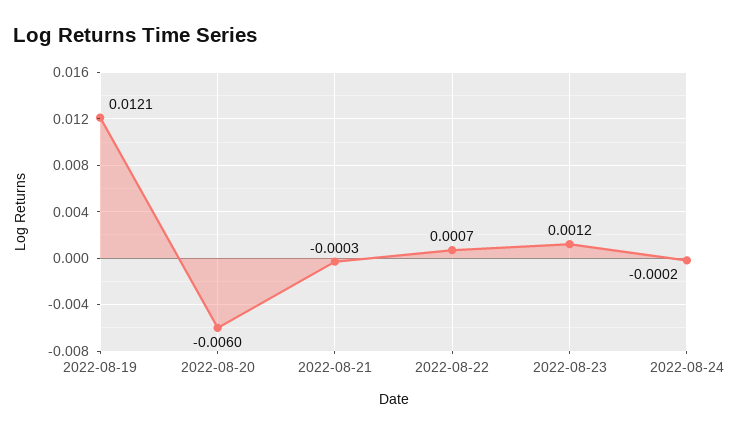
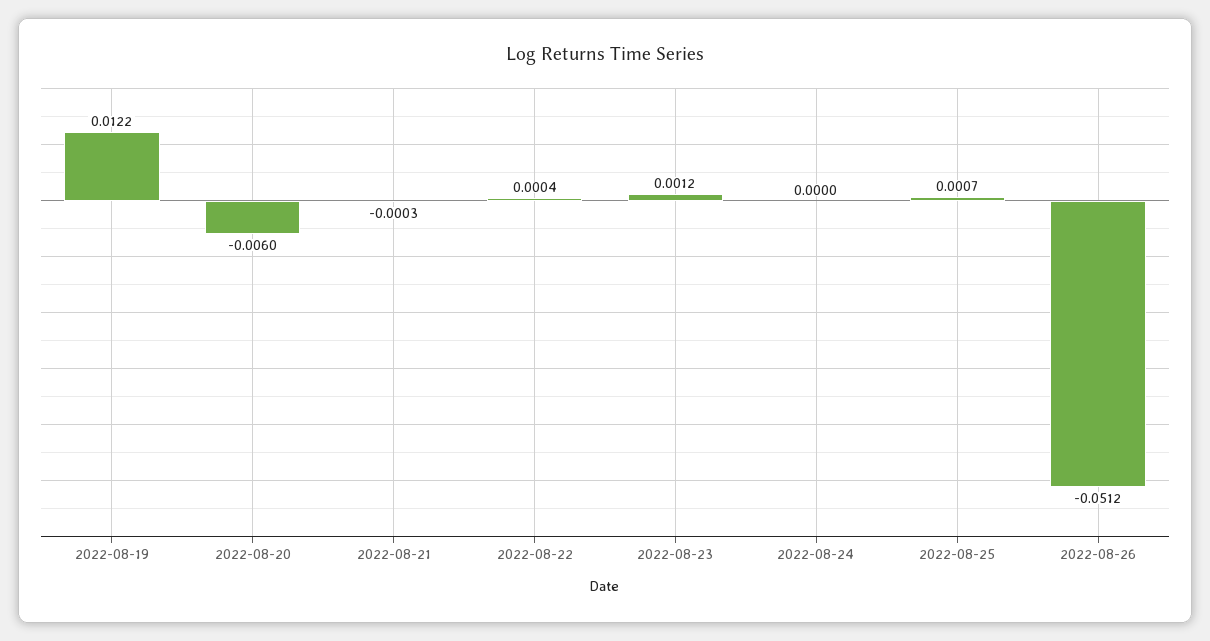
2022-08-19: 0.0121 -> 0.0122
2022-08-22: 0.0007 -> 0.0004
2022-08-24: -0.0002 -> 0
2022-08-25: none -> 0.0007
2022-08-26: none -> -0.0512

